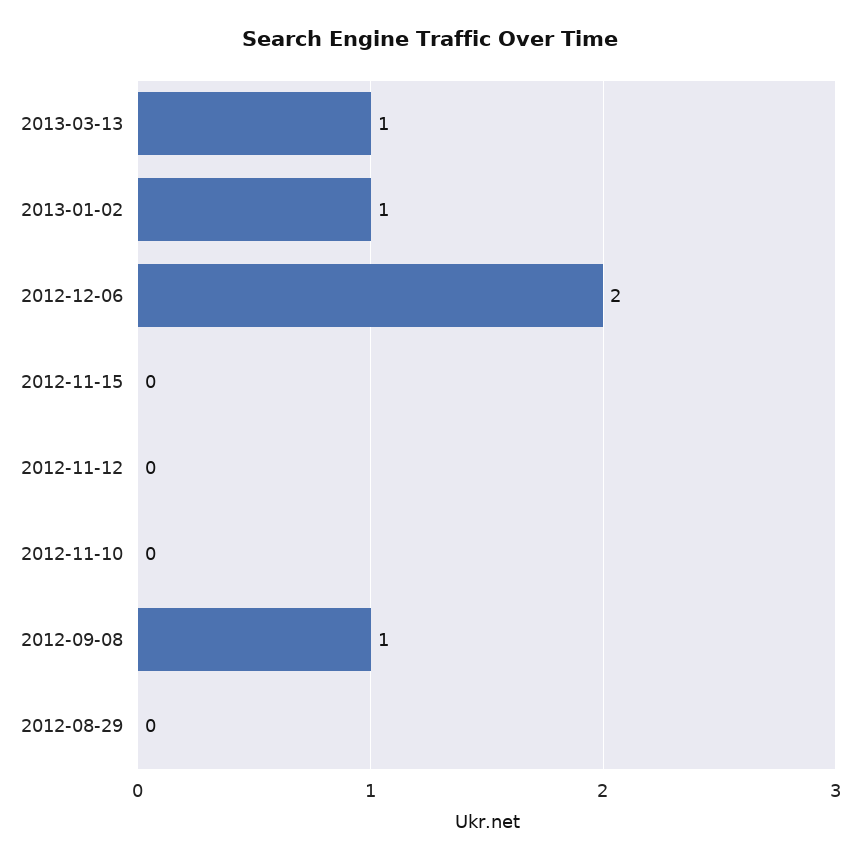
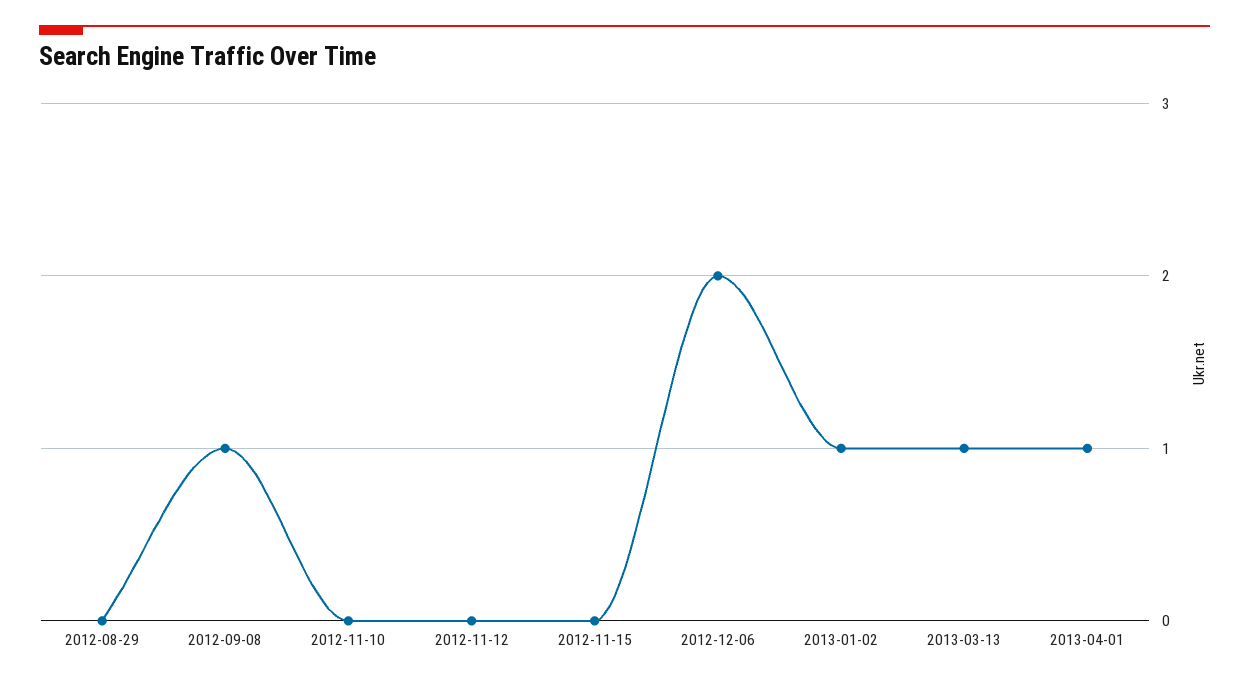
2013-04-01: none -> 1

